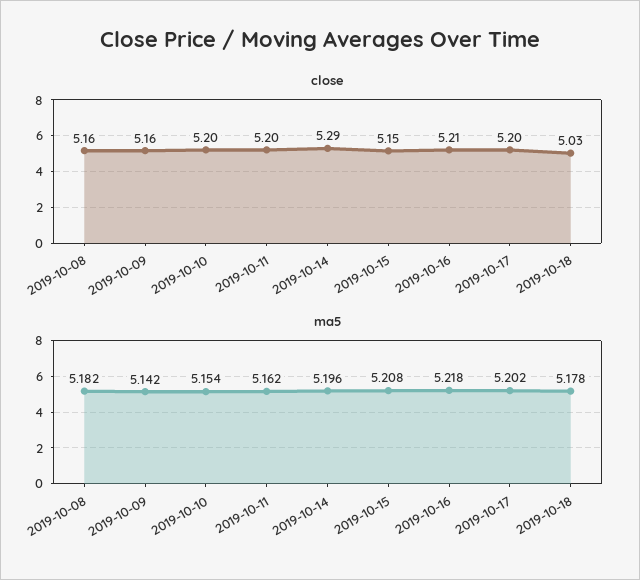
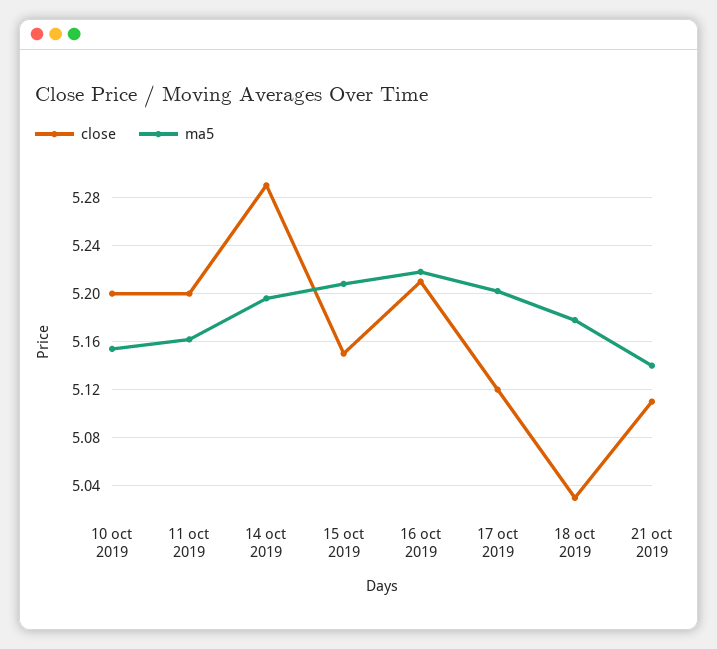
close, 2019-10-08: 5.16 -> none
close, 2019-10-09: 5.16 -> none
close, 2019-10-17: 5.2 -> 5.12
ma5, 2019-10-08: 5.182 -> none
ma5, 2019-10-09: 5.142 -> none
close, 21 oct 2019: none -> 5.11
ma5, 21 oct 2019: none -> 5.14

